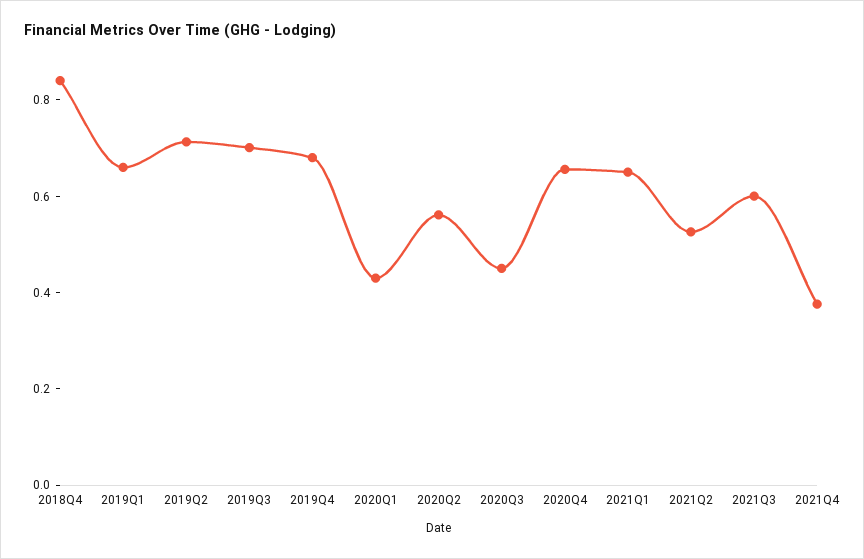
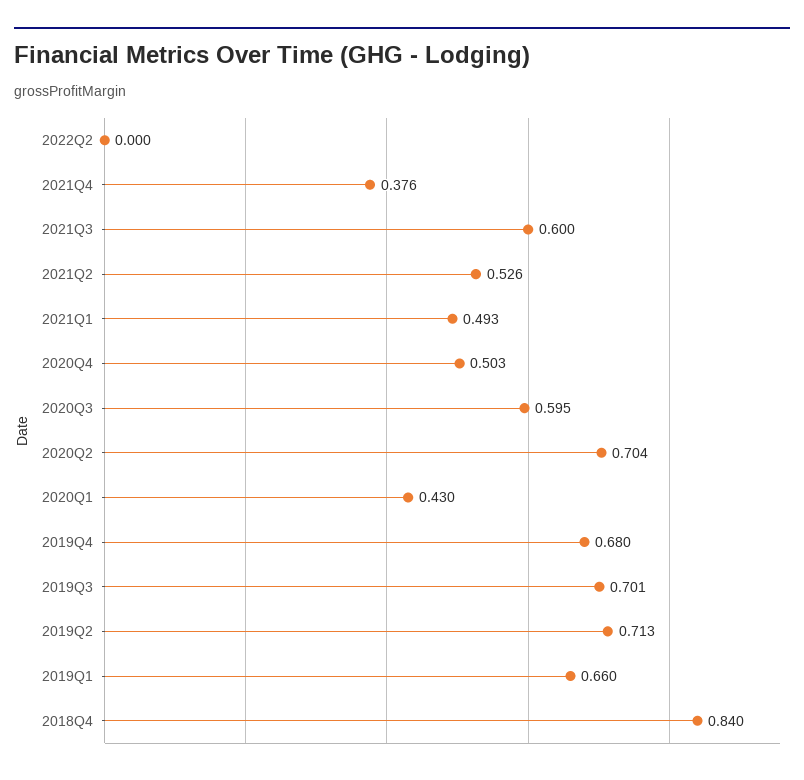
2020Q2: 0.55 -> 0.704
2020Q3: 0.45 -> 0.595
2020Q4: 0.65 -> 0.503
2021Q1: 0.65 -> 0.493
2022Q2: none -> 0

